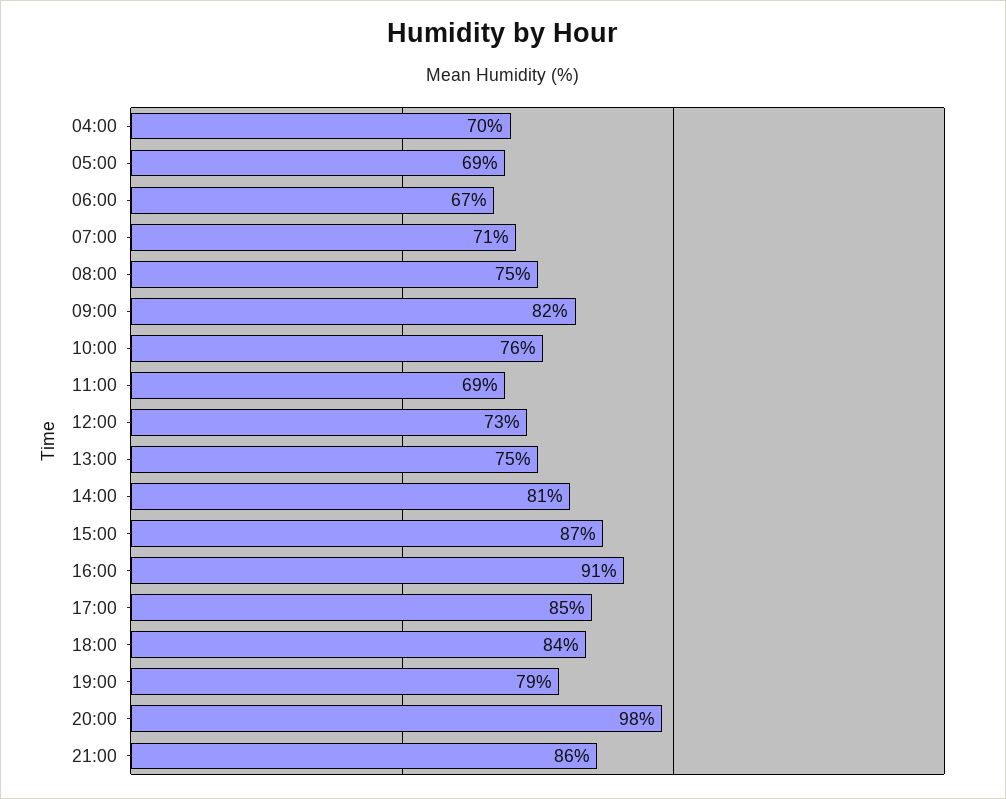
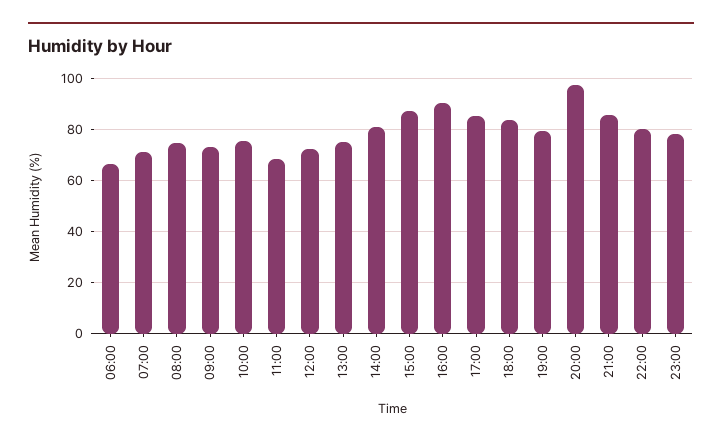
04:00: 70 -> none
05:00: 69 -> none
09:00: 82 -> 72.5
22:00: none -> 80
23:00: none -> 77.5

